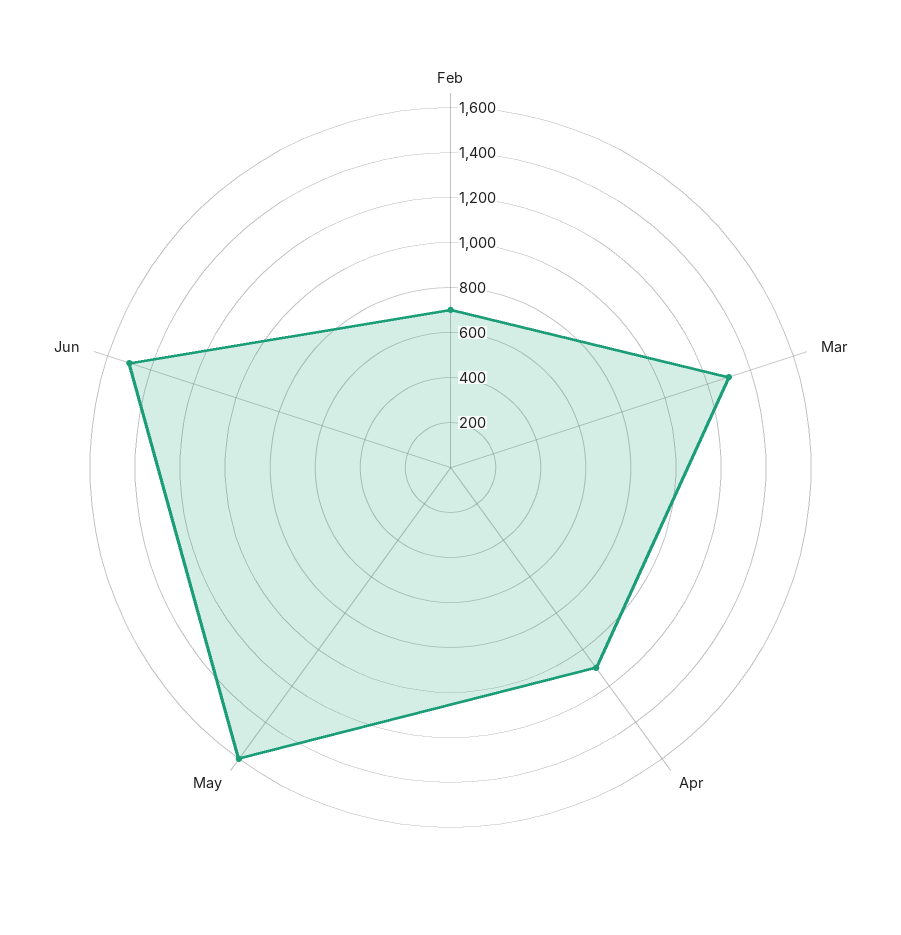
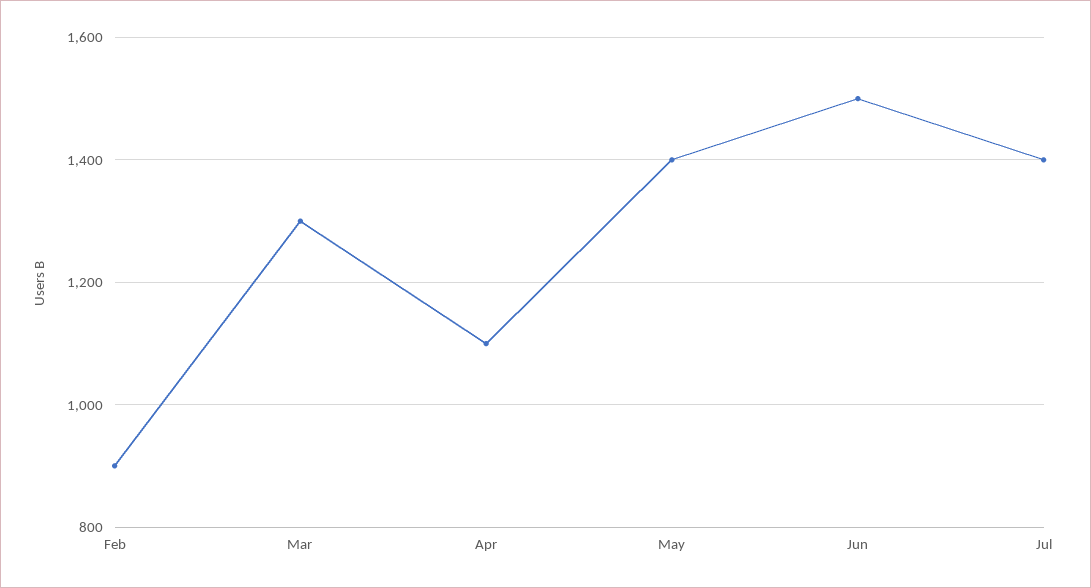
Feb: 700 -> 900
May: 1600 -> 1400
Jul: none -> 1400

